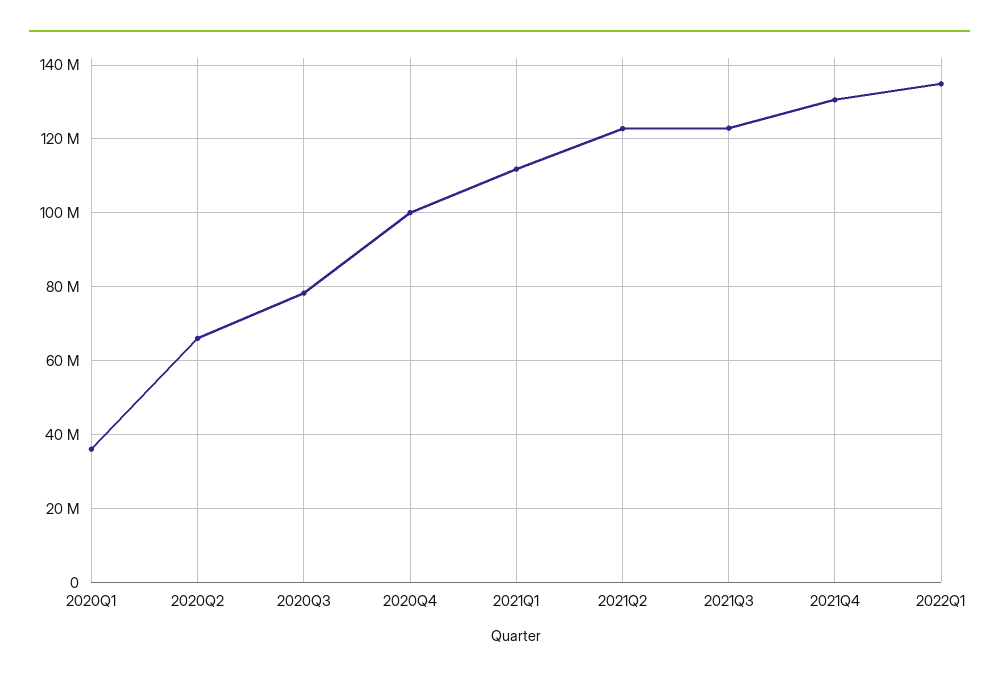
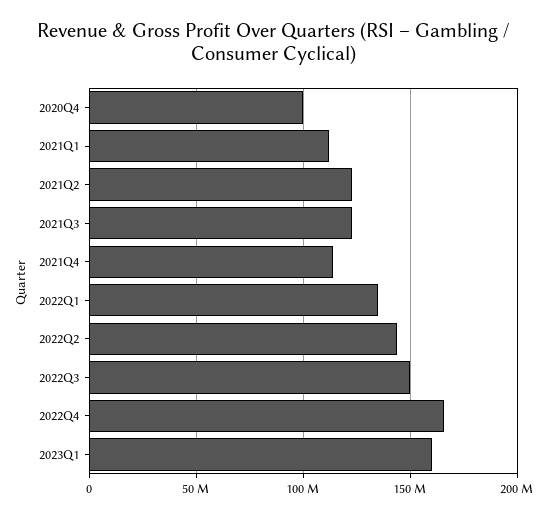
2020Q1: 36000000 -> none
2020Q2: 66000000 -> none
2020Q3: 78000000 -> none
2021Q4: 130000000 -> 115000000
2022Q2: none -> 145000000
2022Q3: none -> 150000000
2022Q4: none -> 165000000
2023Q1: none -> 160000000

